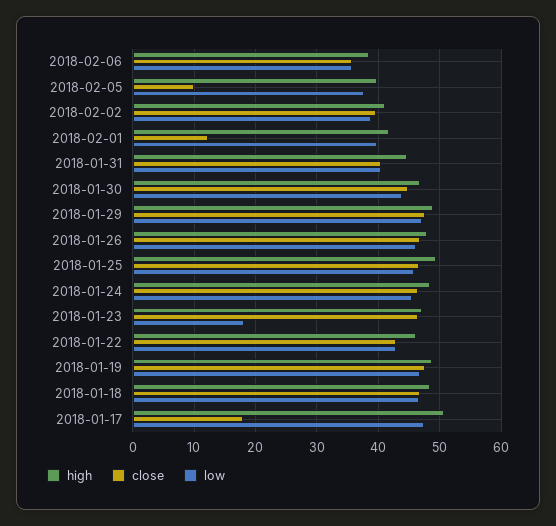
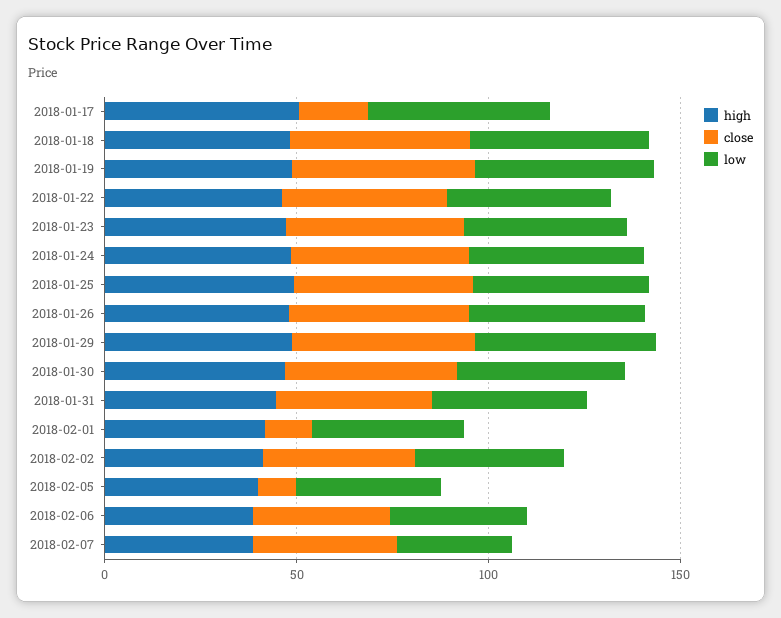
low, 2018-01-23: 18 -> 40
high, 2018-02-07: none -> 40
close, 2018-02-07: none -> 40
low, 2018-02-07: none -> 30

